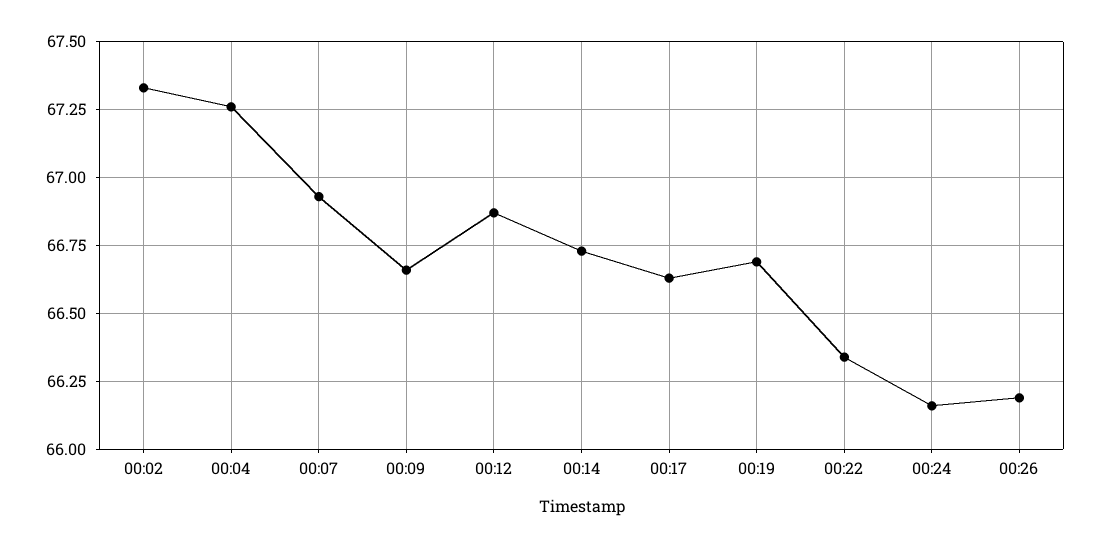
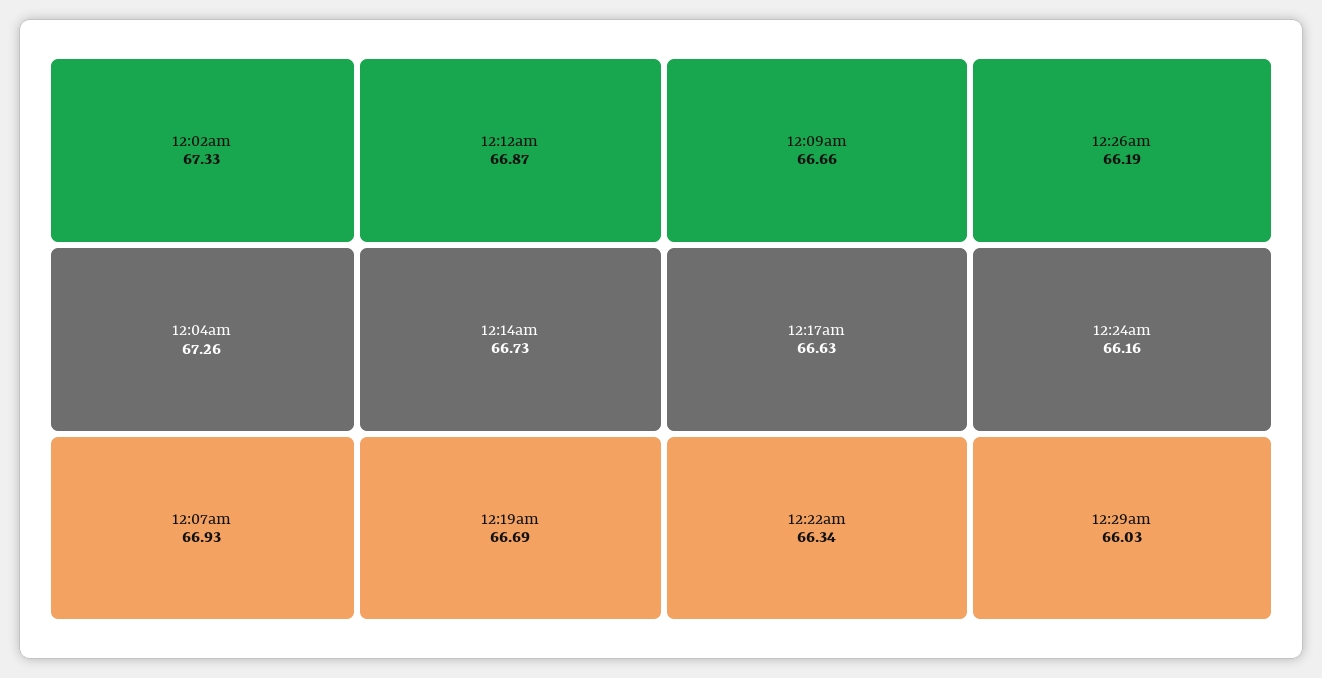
12:29am: none -> 66.03

